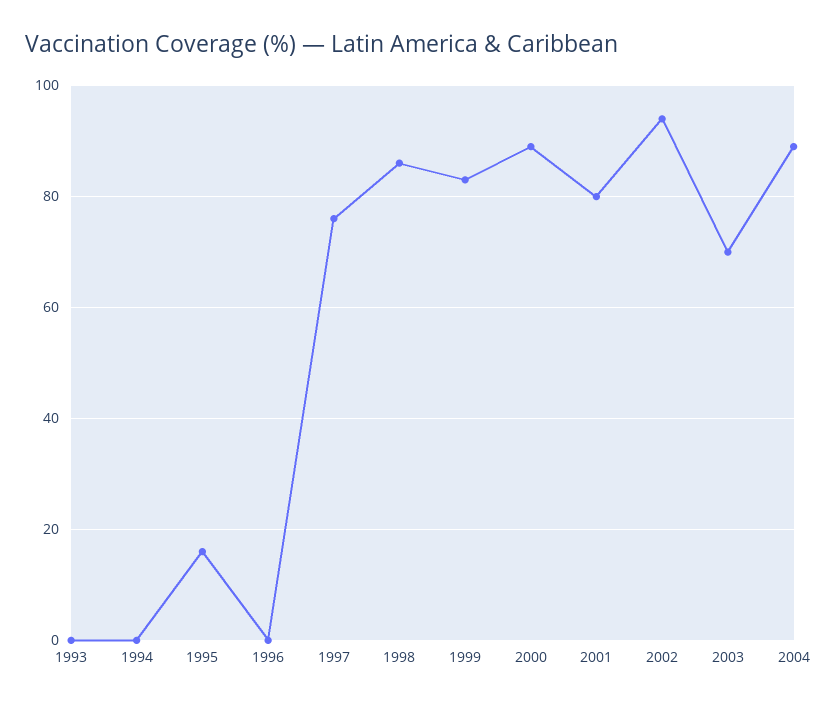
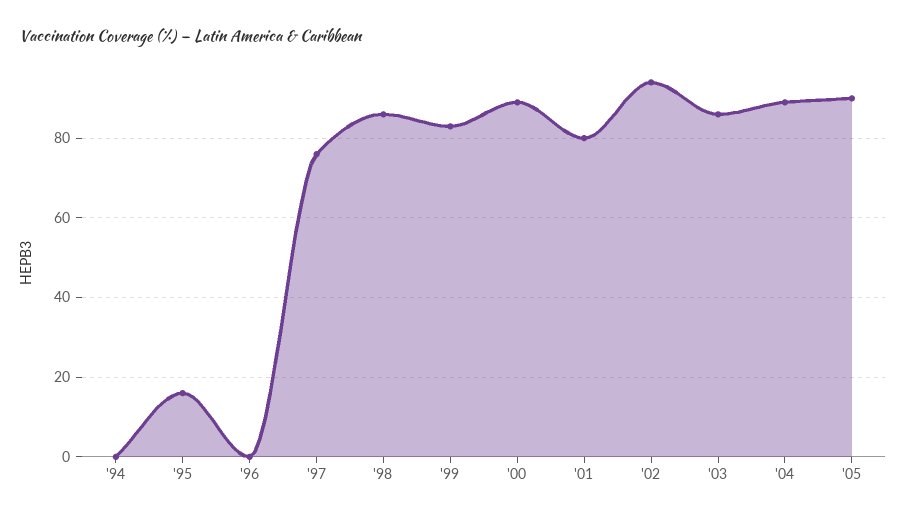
1993: 0 -> none
2003: 70 -> 85
'05: none -> 90

